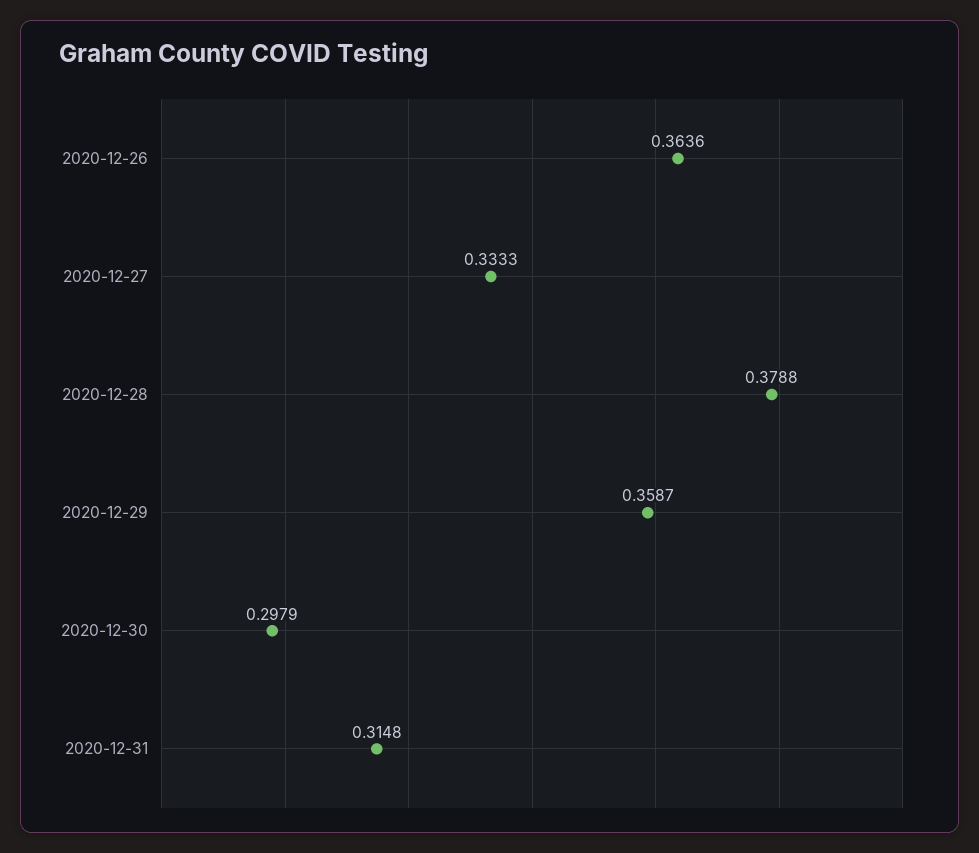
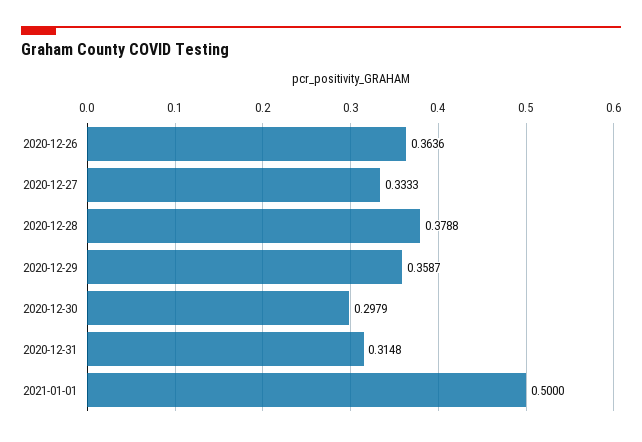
2021-01-01: none -> 0.5

